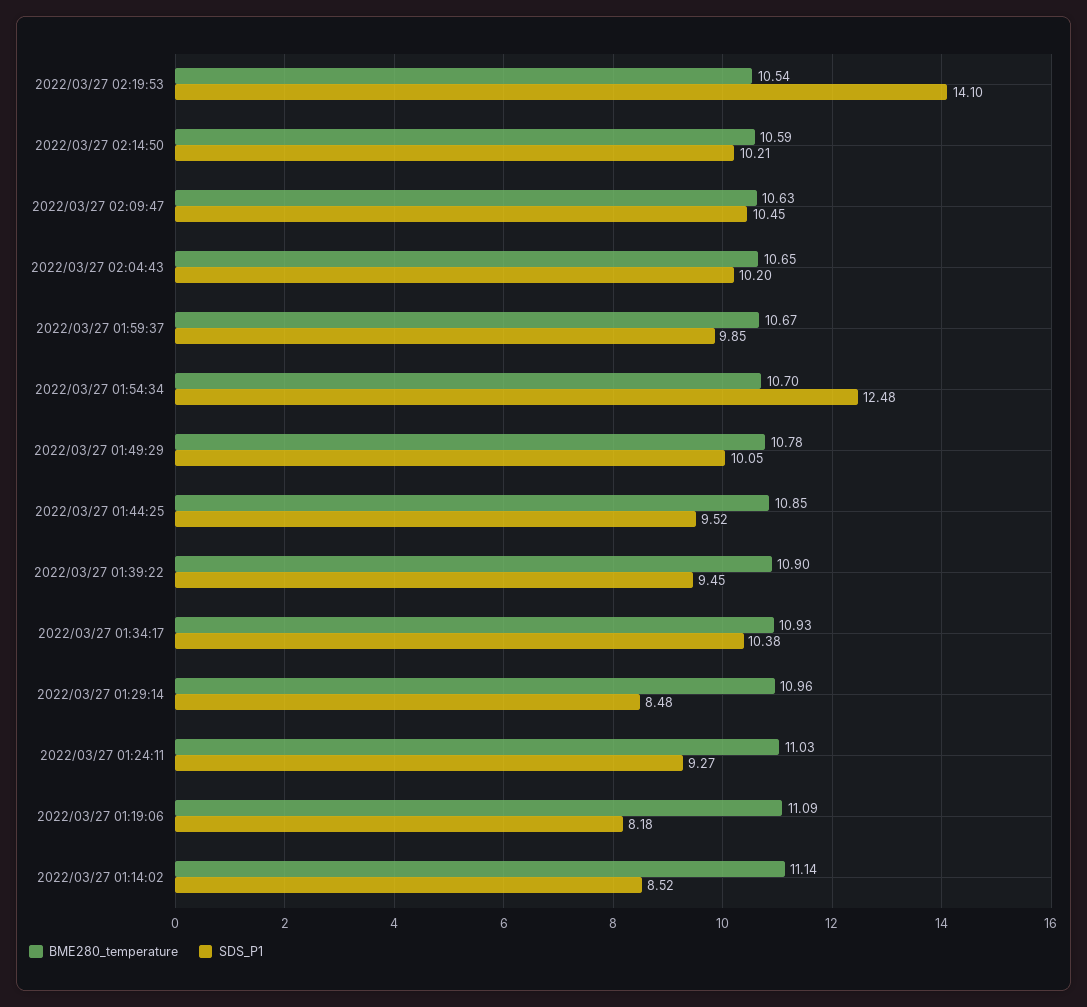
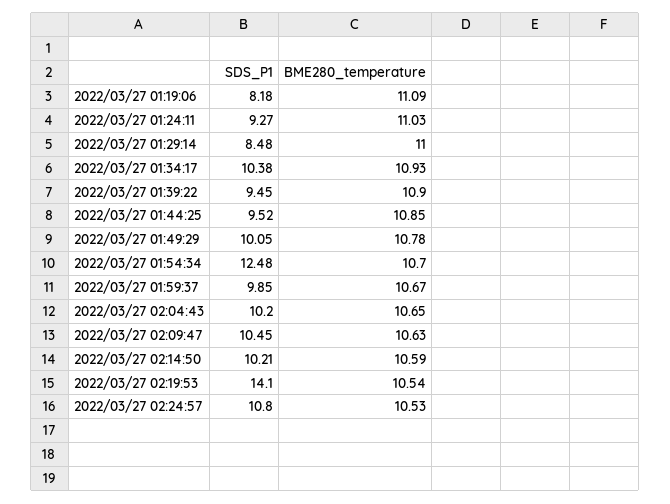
BME280_temperature, 2022/03/27 01:29:14: 10.96 -> 11
BME280_temperature, 2022/03/27 01:14:02: 11.14 -> none
SDS_P1, 2022/03/27 01:14:02: 8.52 -> none
SDS_P1, 2022/03/27 02:24:57: none -> 10.8
BME280_temperature, 2022/03/27 02:24:57: none -> 10.53

